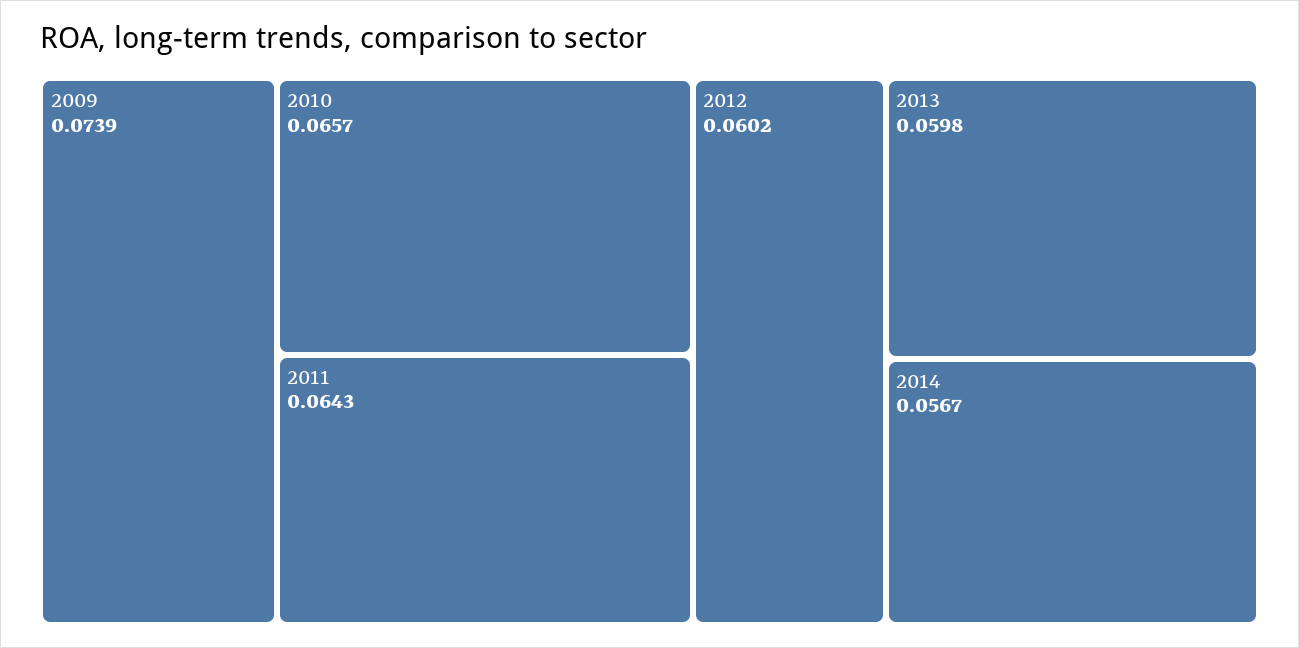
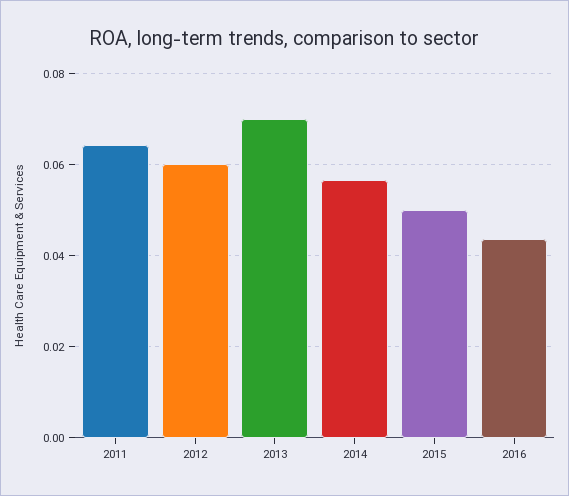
2009: 0.0739 -> none
2010: 0.0657 -> none
2013: 0.0598 -> 0.07
2015: none -> 0.05
2016: none -> 0.044

